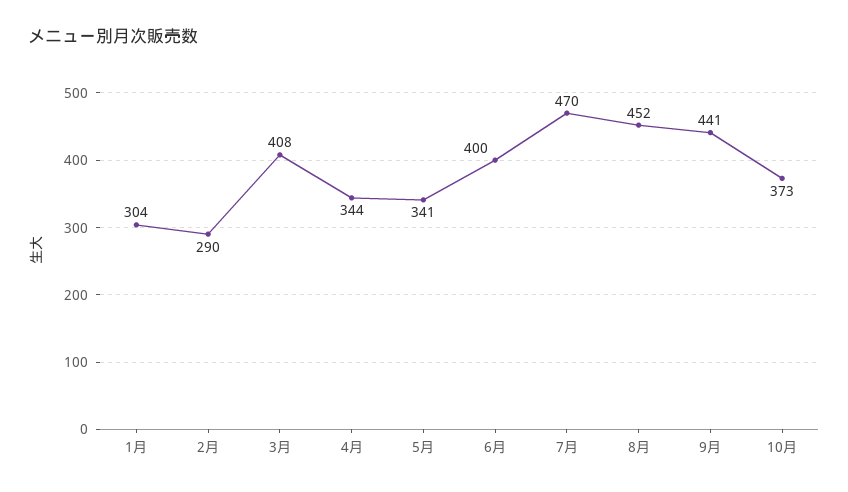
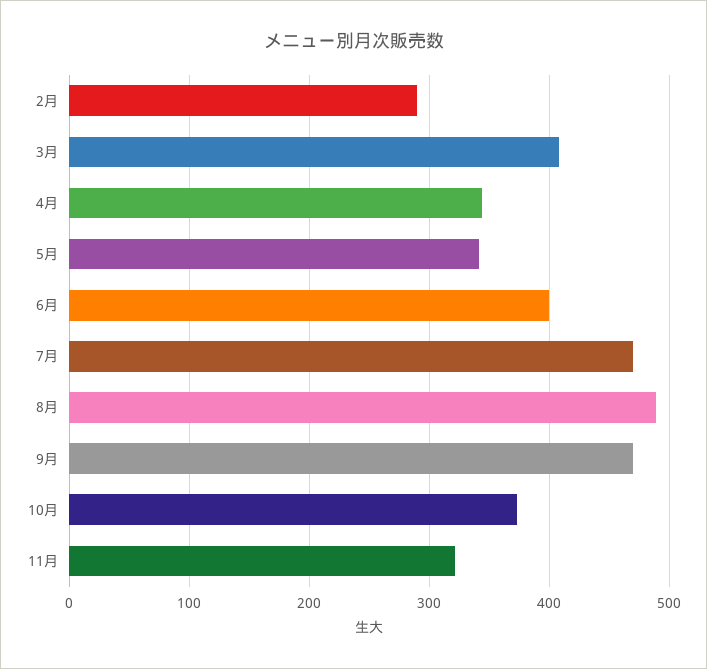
1月: 304 -> none
8月: 452 -> 490
9月: 441 -> 470
11月: none -> 320

